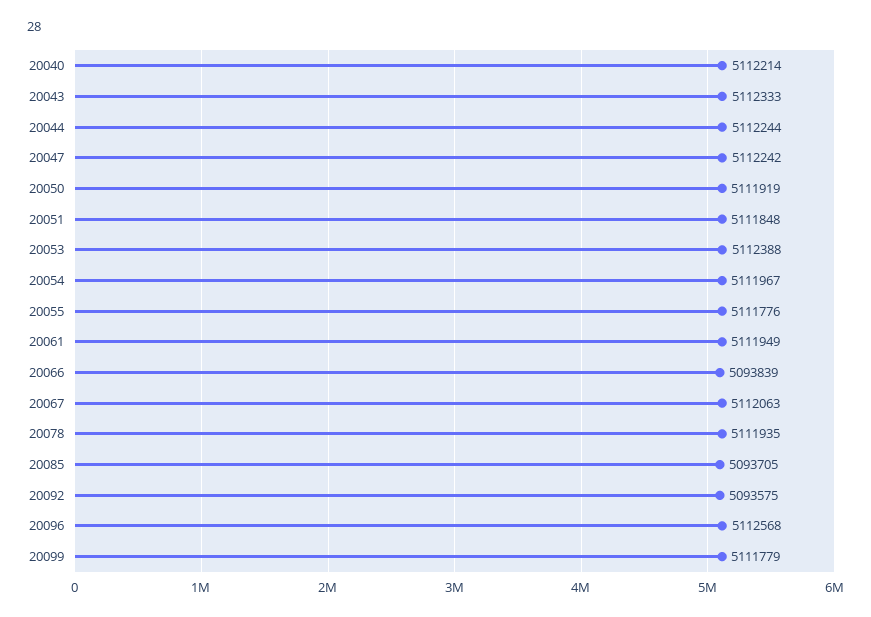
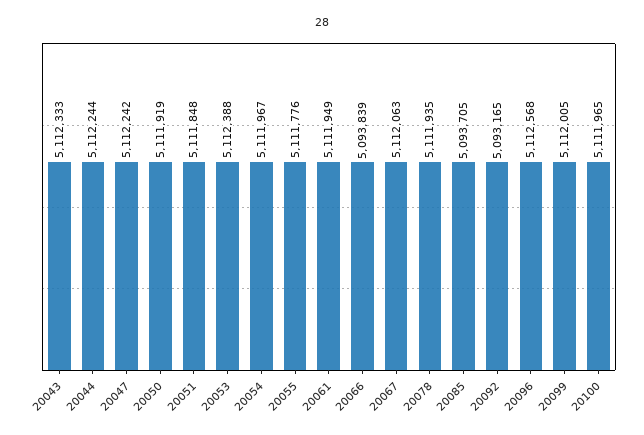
20040: 5112214 -> none
20092: 5093575 -> 5093165
20099: 5111779 -> 5112005
20100: none -> 5111965

